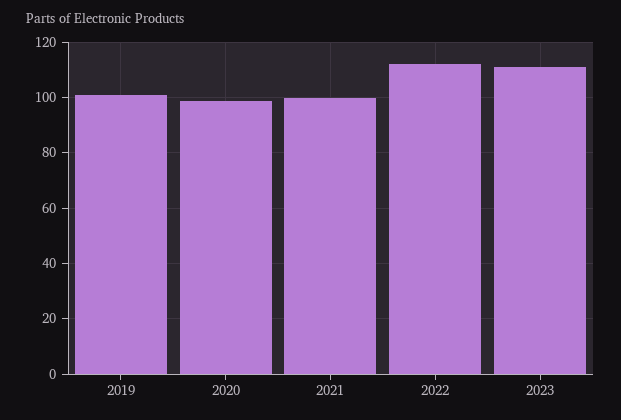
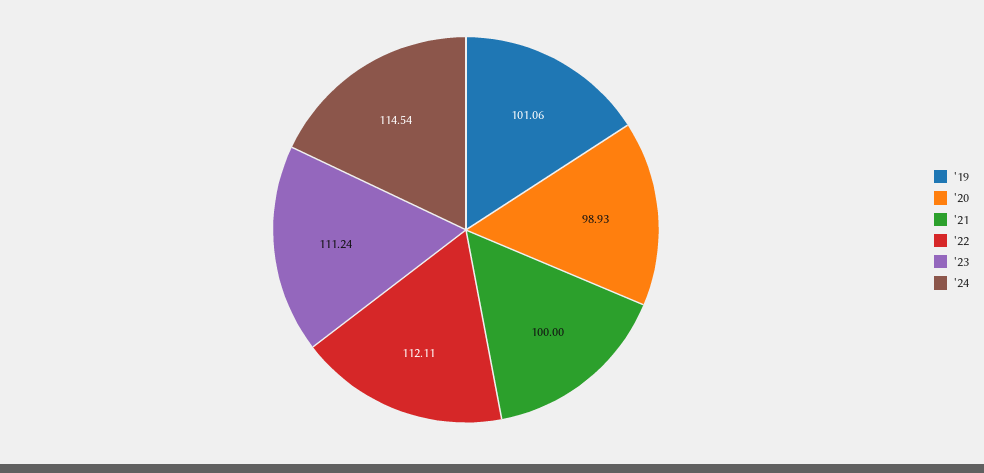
'24: none -> 114.54

